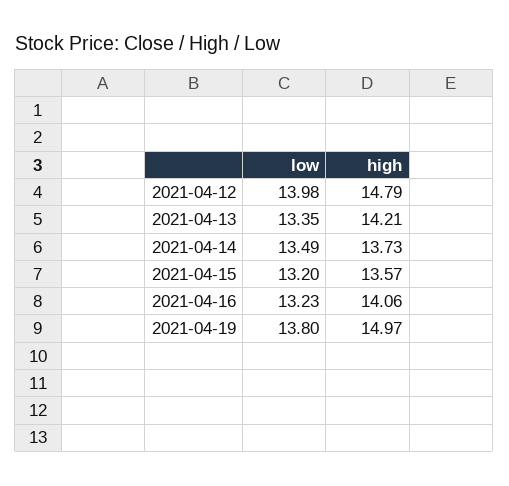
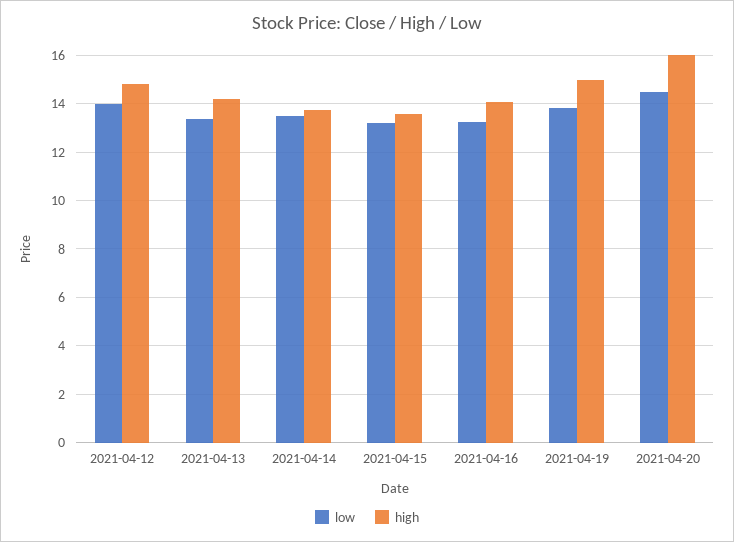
low, 2021-04-20: none -> 14.5
high, 2021-04-20: none -> 16

